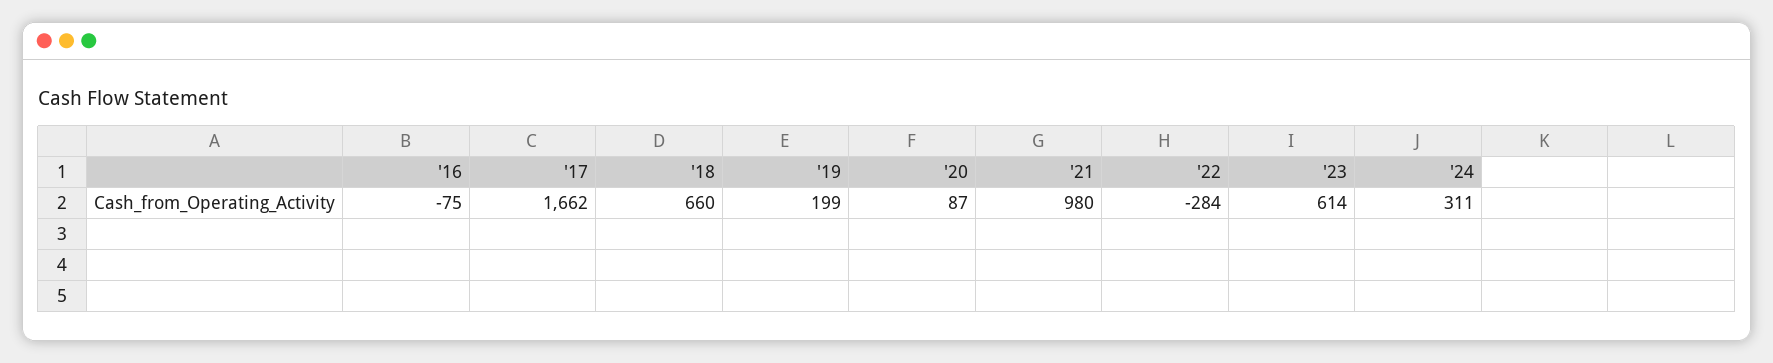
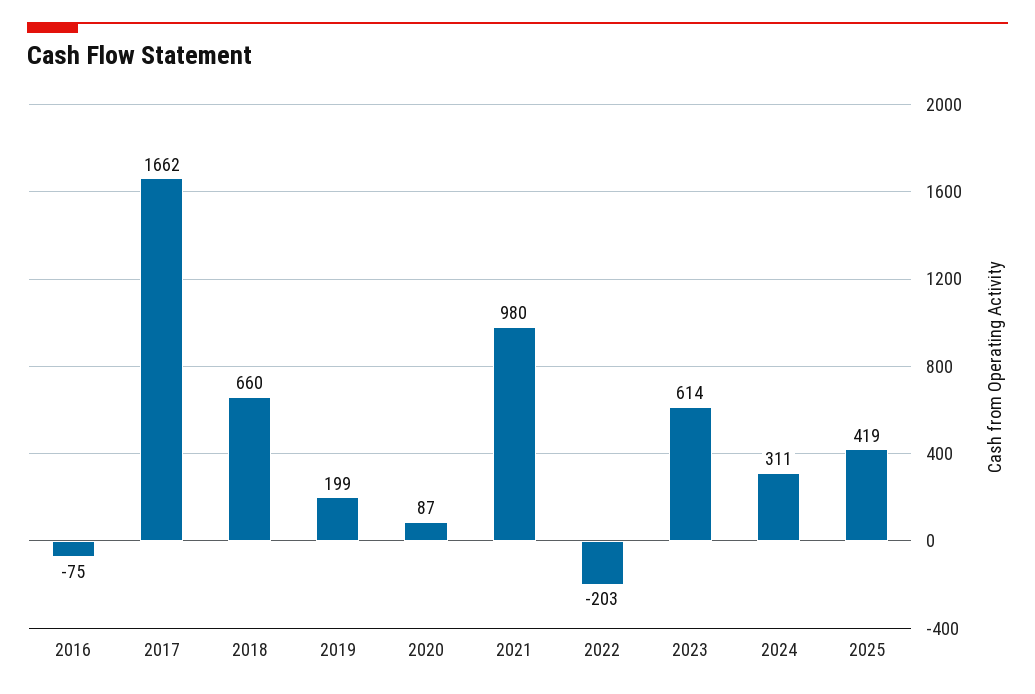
'22: -284 -> -203
2025: none -> 419

